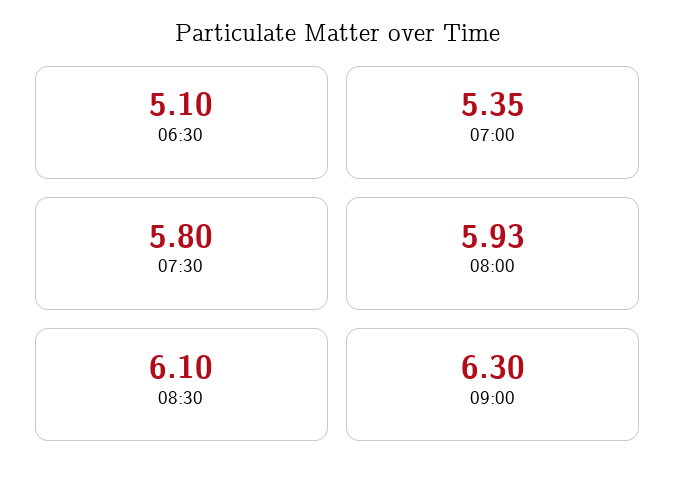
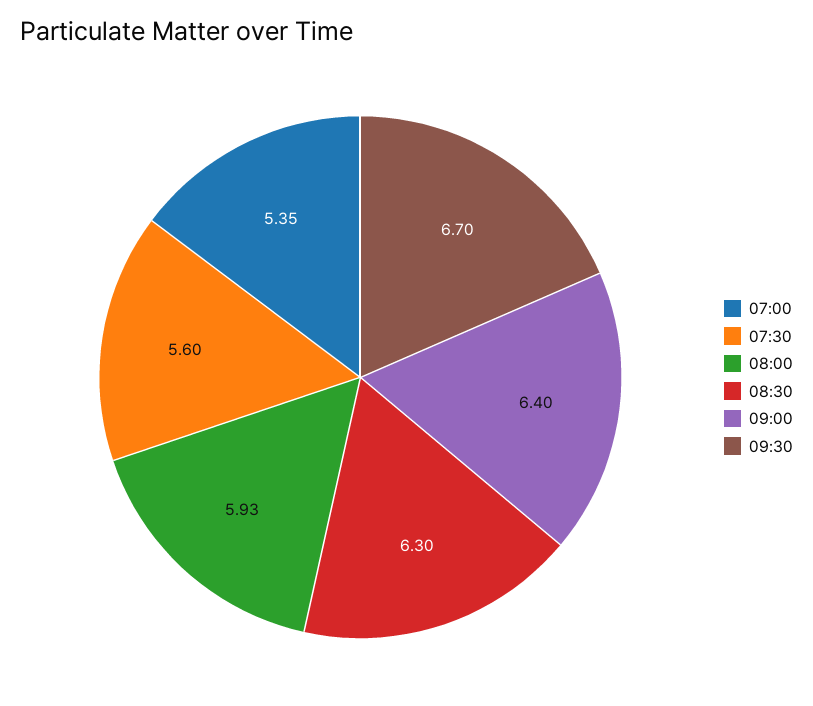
06:30: 5.1 -> none
07:30: 5.8 -> 5.6
08:30: 6.1 -> 6.3
09:00: 6.3 -> 6.4
09:30: none -> 6.7

